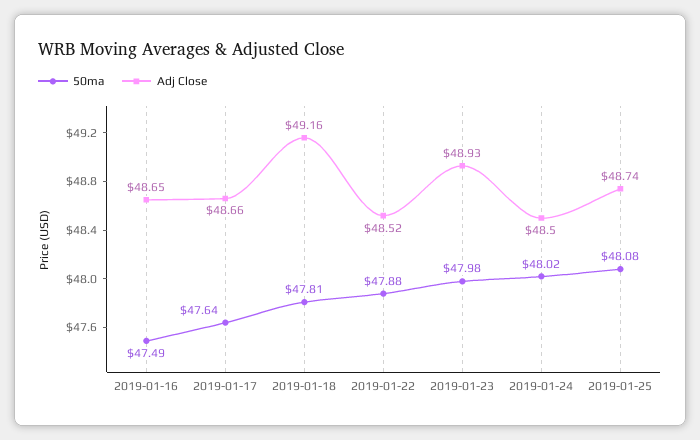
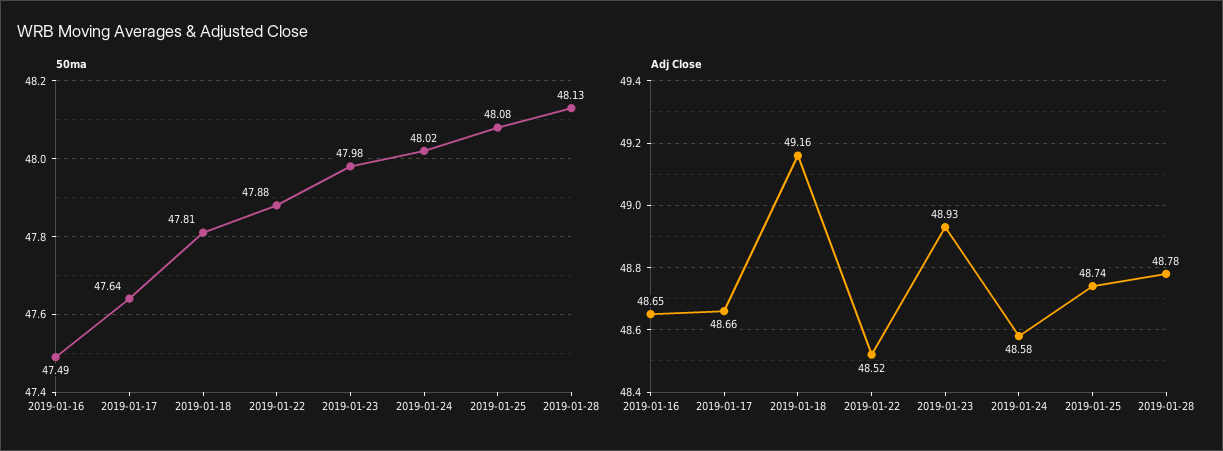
Adj Close, 2019-01-24: 48.5 -> 48.58
50ma, 2019-01-28: none -> 48.13
Adj Close, 2019-01-28: none -> 48.78

